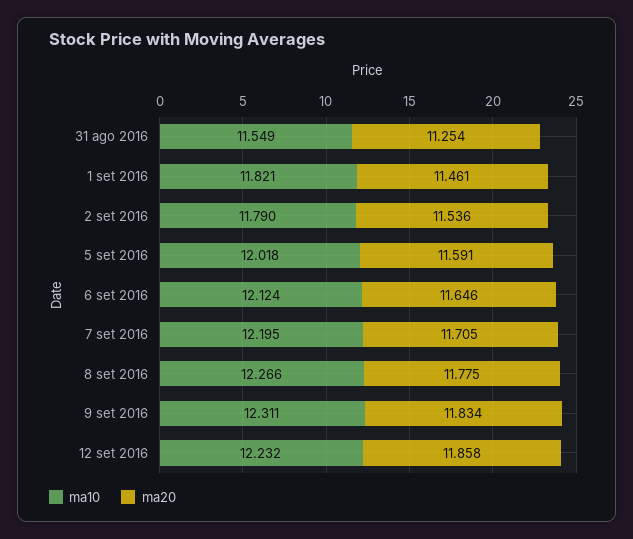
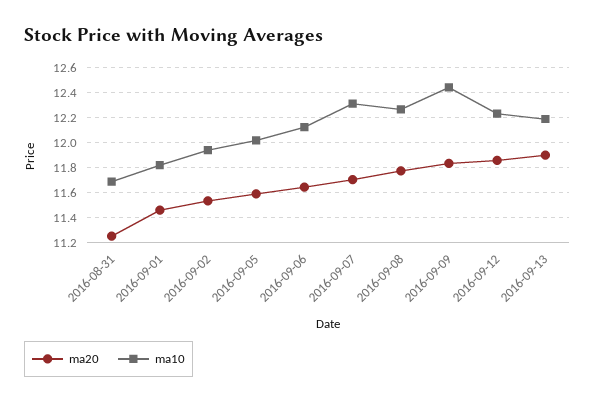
ma10, 31 ago 2016: 11.549 -> 11.7
ma10, 2 set 2016: 11.79 -> 11.95
ma10, 7 set 2016: 12.195 -> 12.3
ma10, 9 set 2016: 12.311 -> 12.45
ma20, 2016-09-13: none -> 11.9
ma10, 2016-09-13: none -> 12.2

